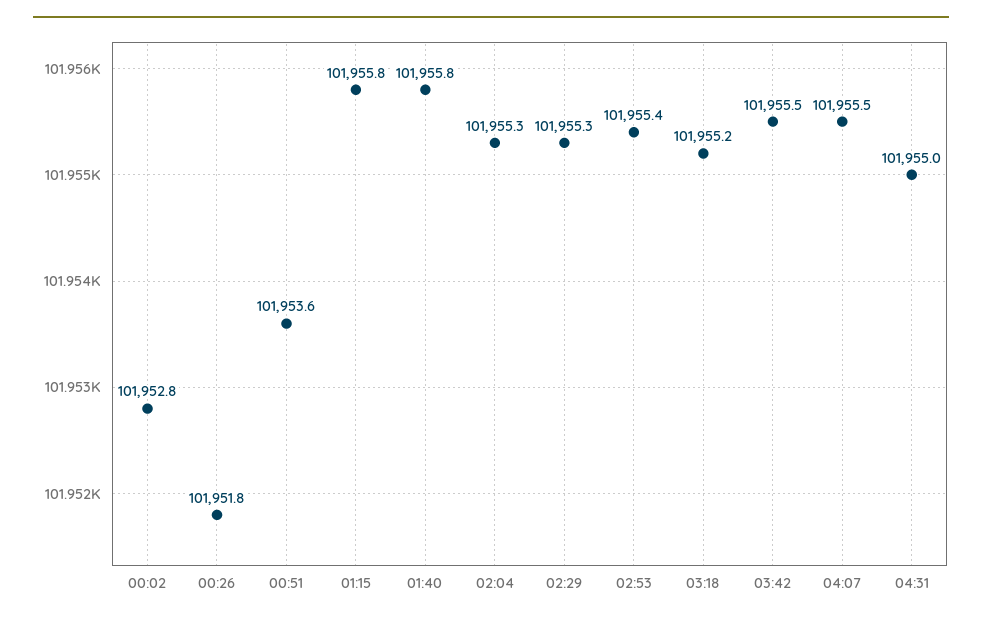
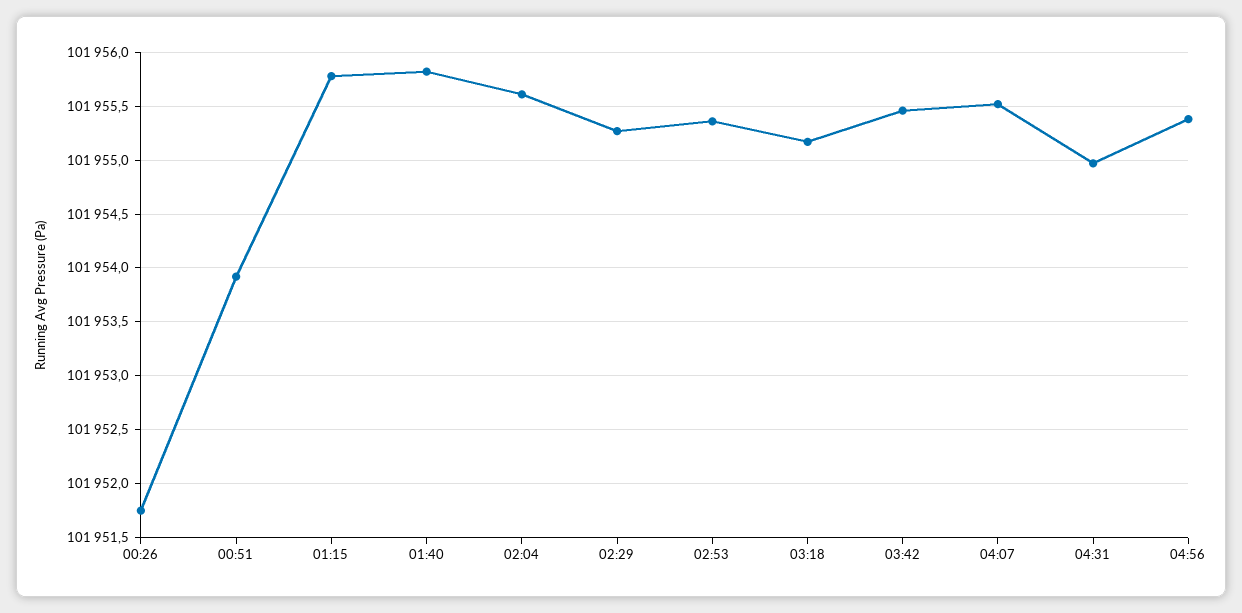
00:02: 101952.8 -> none
00:51: 101953.6 -> 101953.9
02:04: 101955.3 -> 101955.6
04:56: none -> 101955.4

